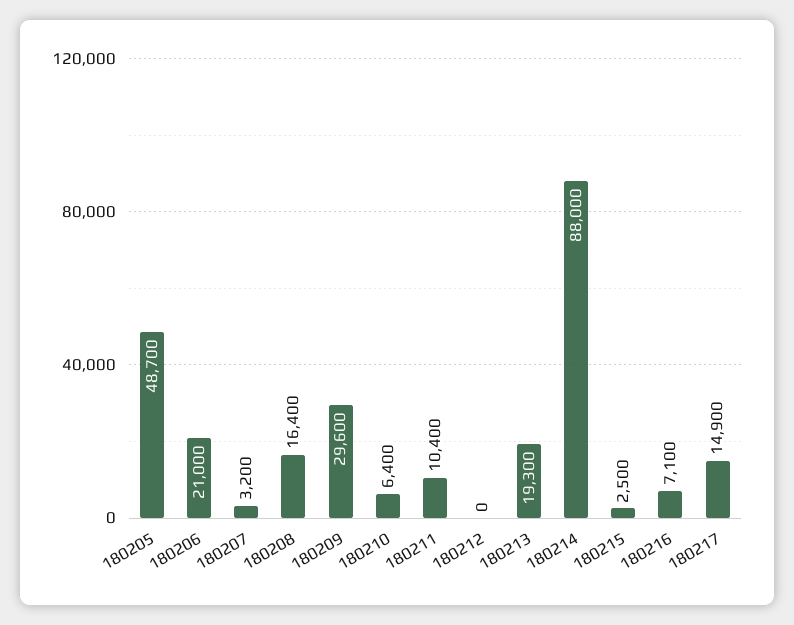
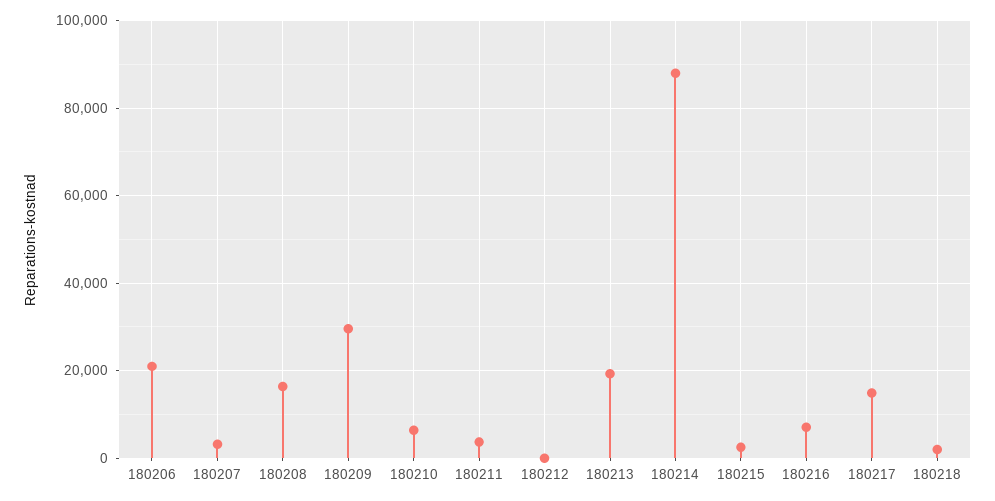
180205: 48700 -> none
180211: 10400 -> 4000
180218: none -> 2000

